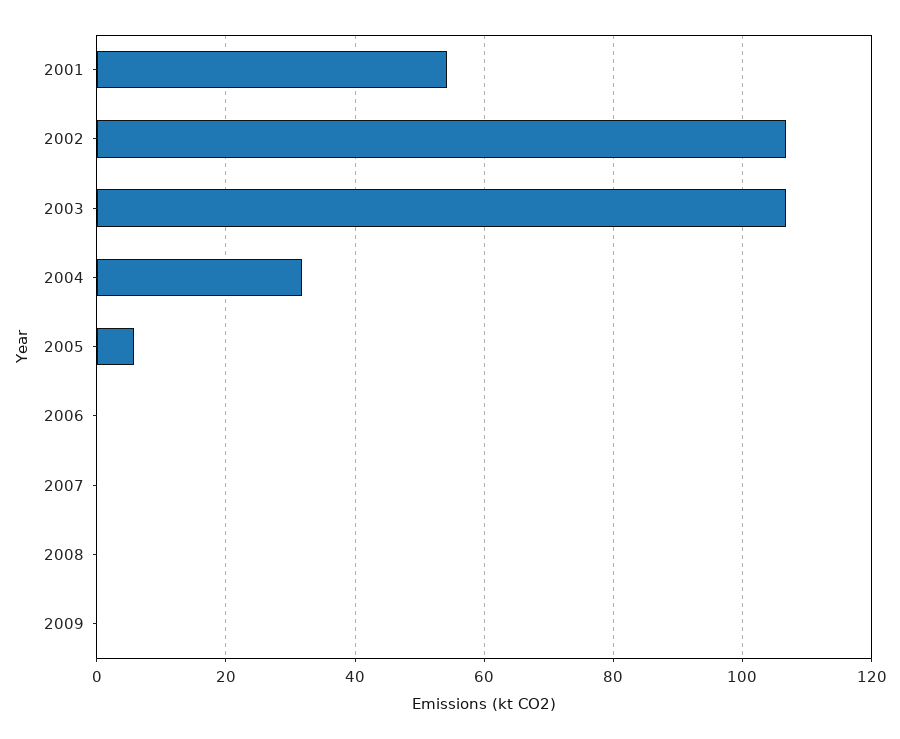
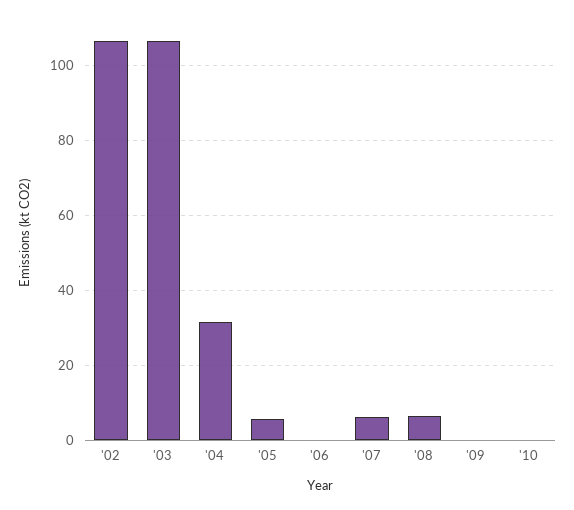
2001: 54 -> none
2007: 0 -> 6
2008: 0 -> 6
'10: none -> 0

